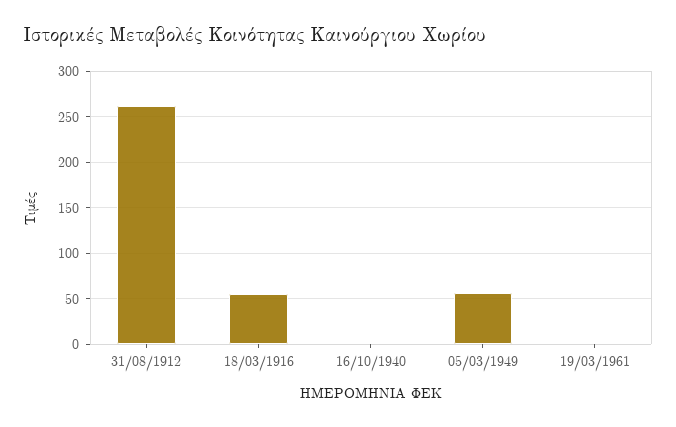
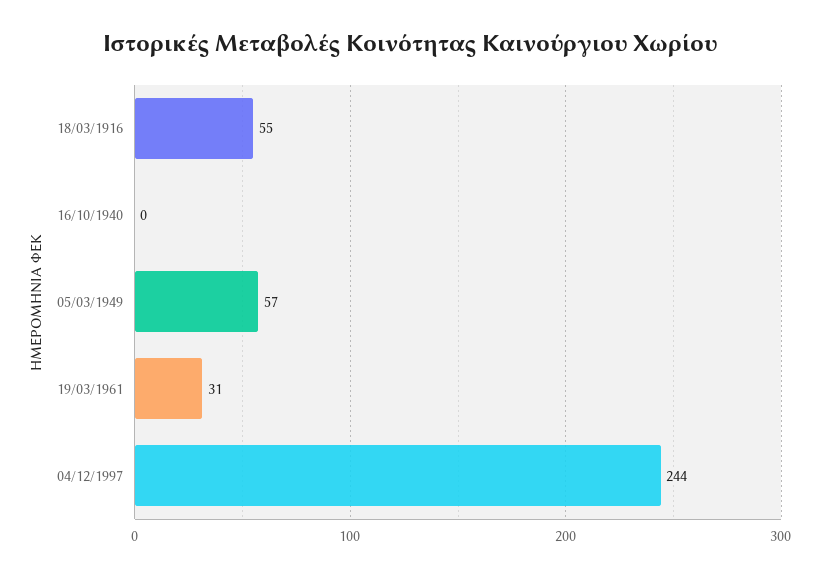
31/08/1912: 260 -> none
19/03/1961: 0 -> 31
04/12/1997: none -> 244

